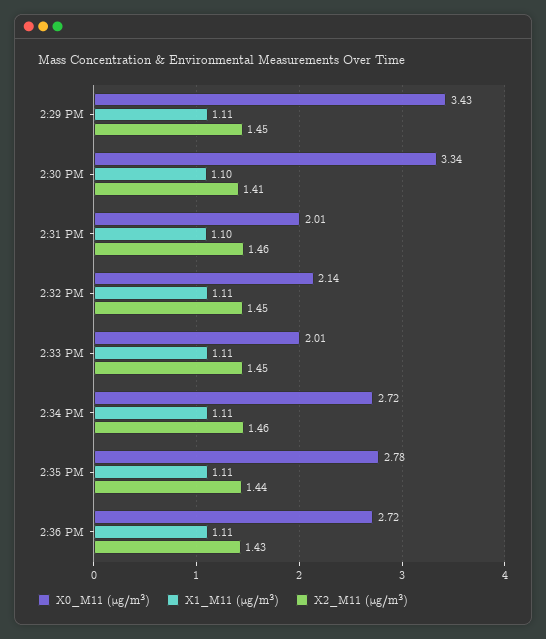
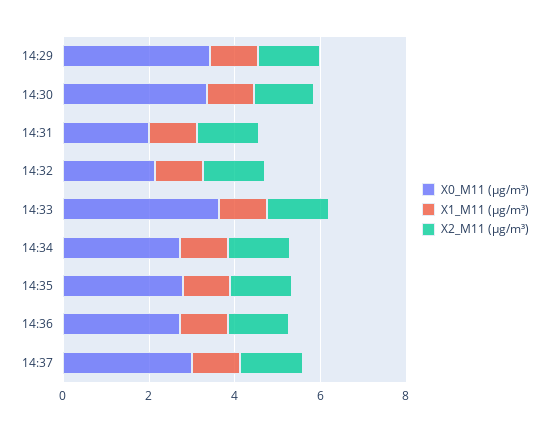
X0_M11 (μg/m³), 2:33 PM: 2.01 -> 3.5
X0_M11 (μg/m³), 14:37: none -> 3
X1_M11 (μg/m³), 14:37: none -> 1
X2_M11 (μg/m³), 14:37: none -> 1.5

